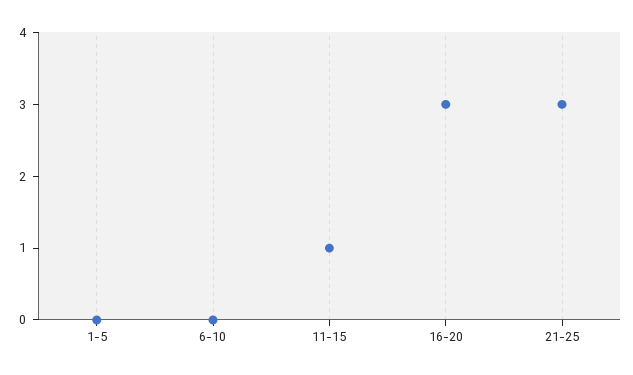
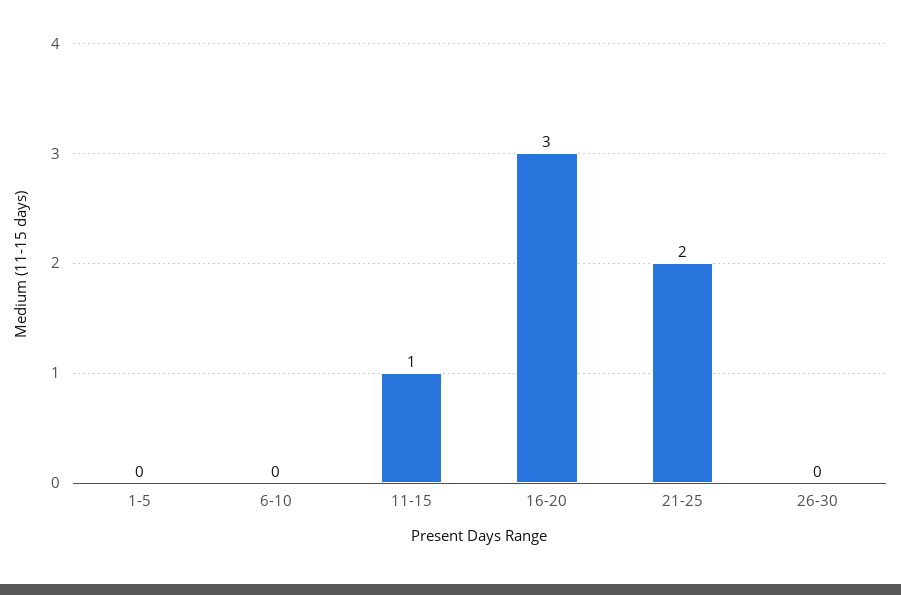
21-25: 3 -> 2
26-30: none -> 0

